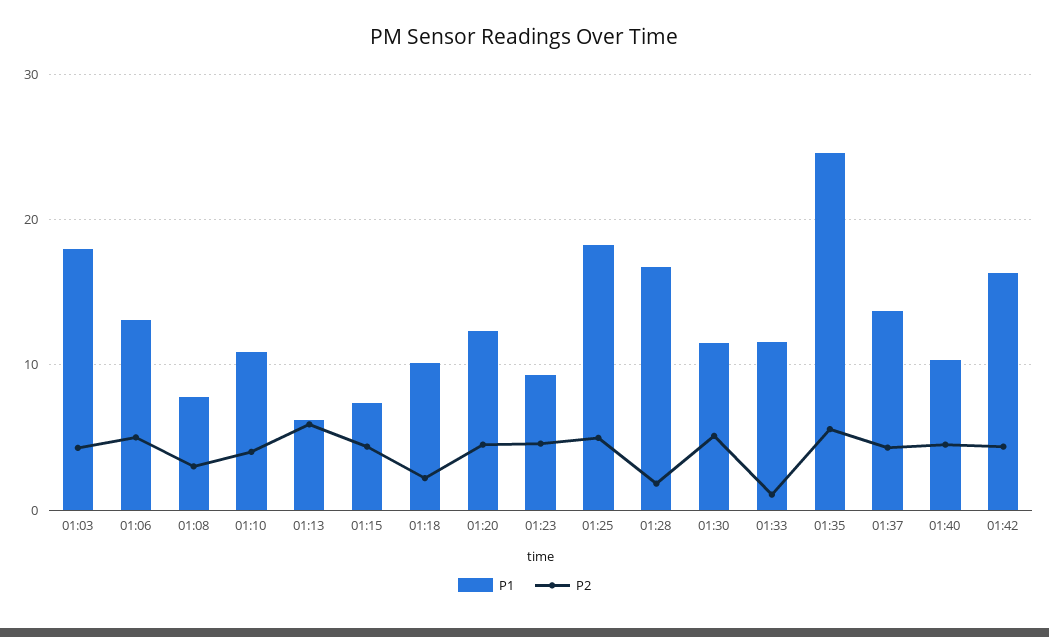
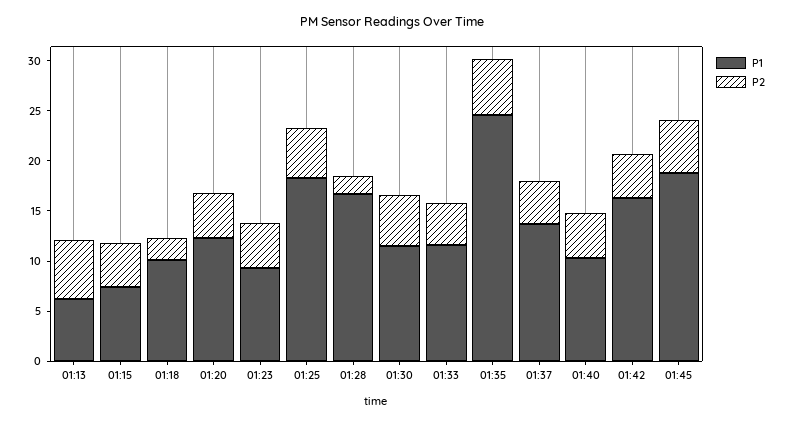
P1, 01:03: 18 -> none
P2, 01:03: 4 -> none
P1, 01:06: 13 -> none
P2, 01:06: 5 -> none
P1, 01:08: 8 -> none
P2, 01:08: 3 -> none
P1, 01:10: 11 -> none
P2, 01:10: 4 -> none
P2, 01:33: 1 -> 4
P1, 01:45: none -> 19
P2, 01:45: none -> 5

